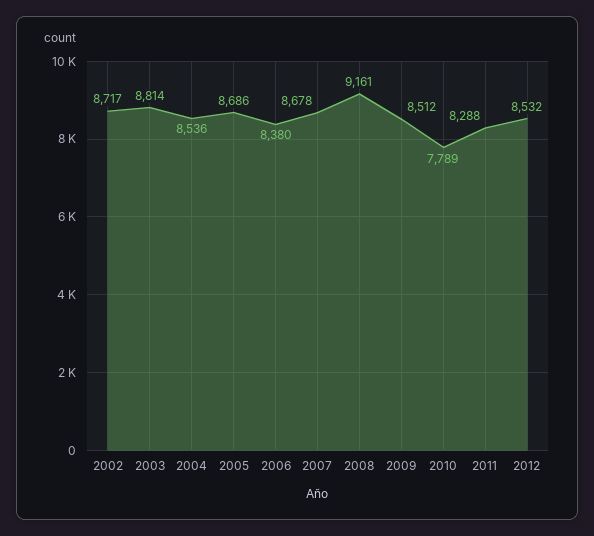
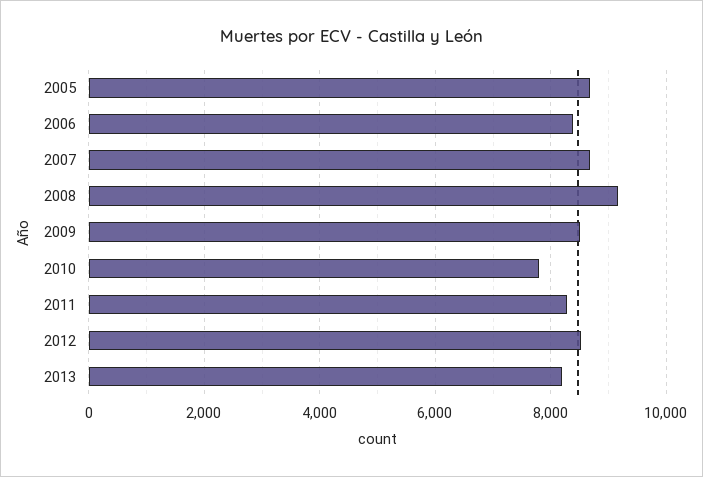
2002: 8717 -> none
2003: 8814 -> none
2004: 8536 -> none
2013: none -> 8200

